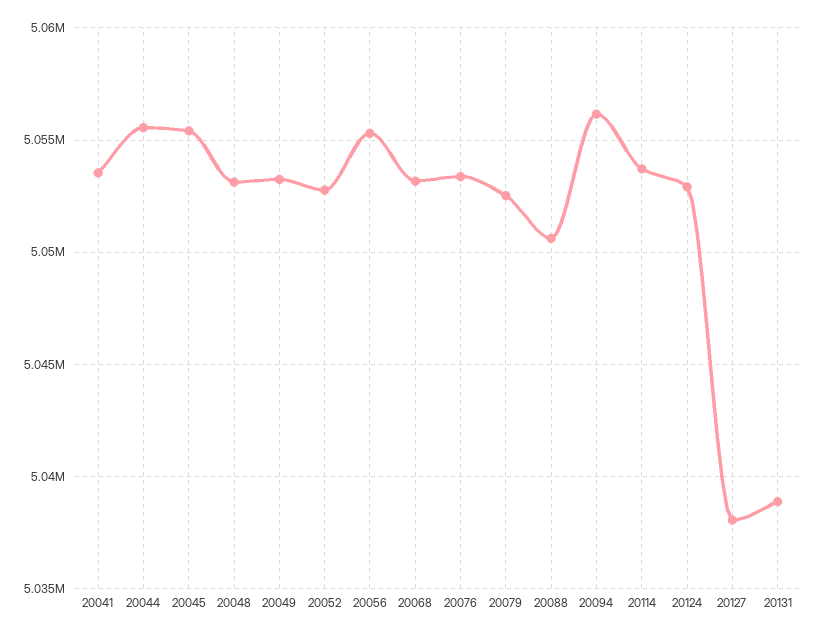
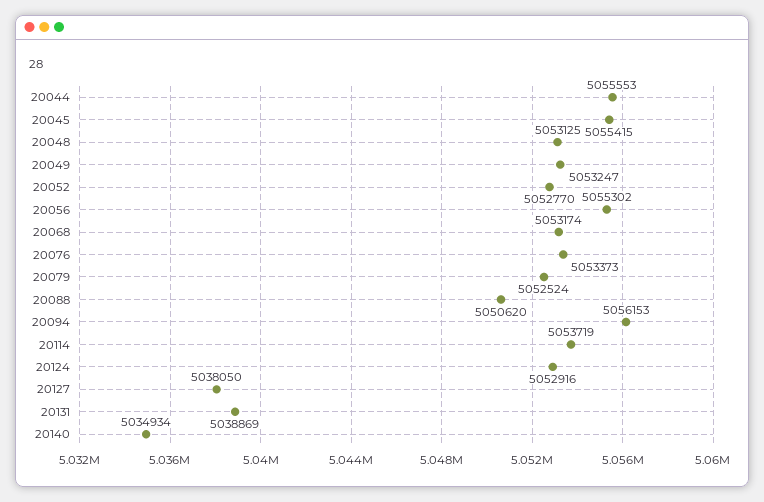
20041: 5053500 -> none
20140: none -> 5034934

